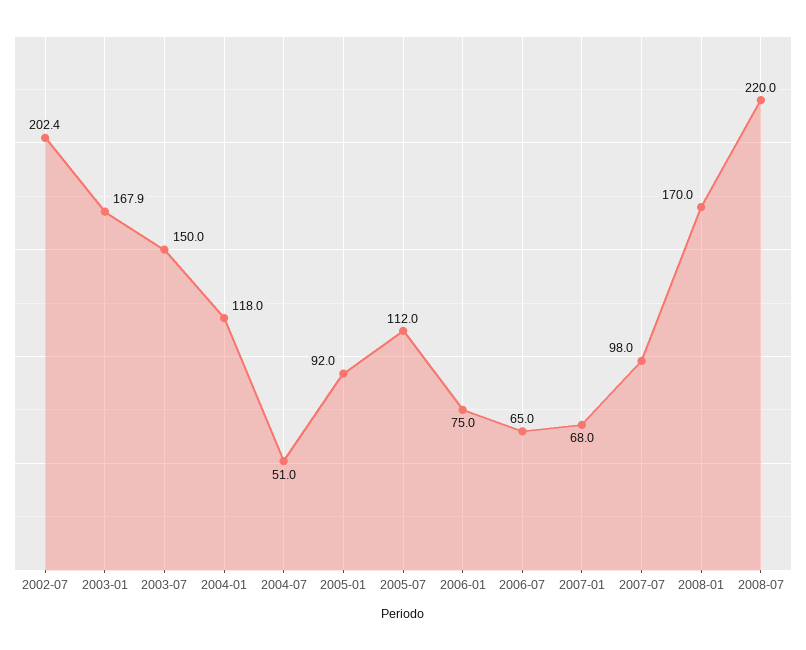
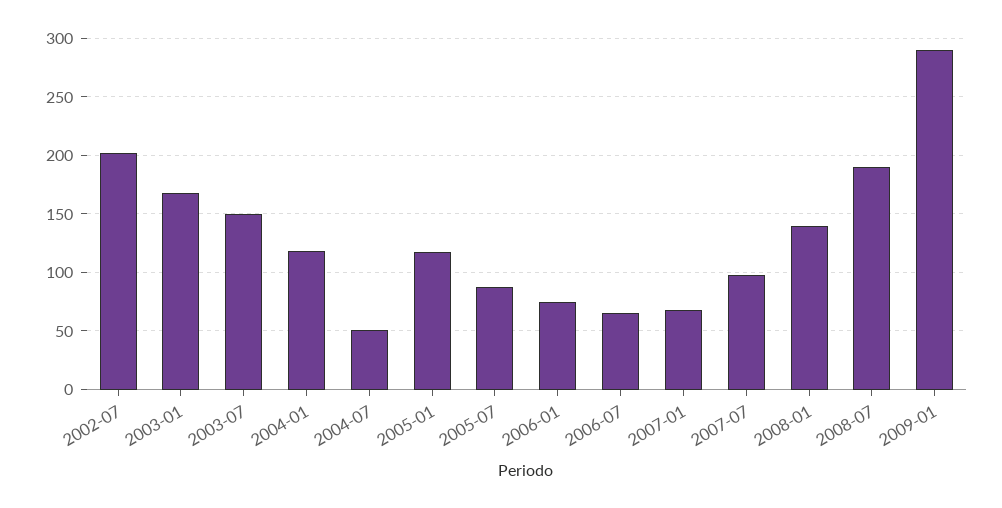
2005-01: 92 -> 120
2005-07: 112 -> 90
2008-01: 170 -> 140
2008-07: 220 -> 190
2009-01: none -> 290

